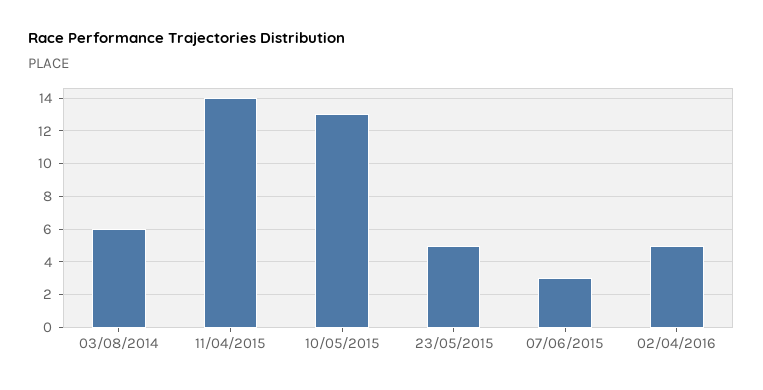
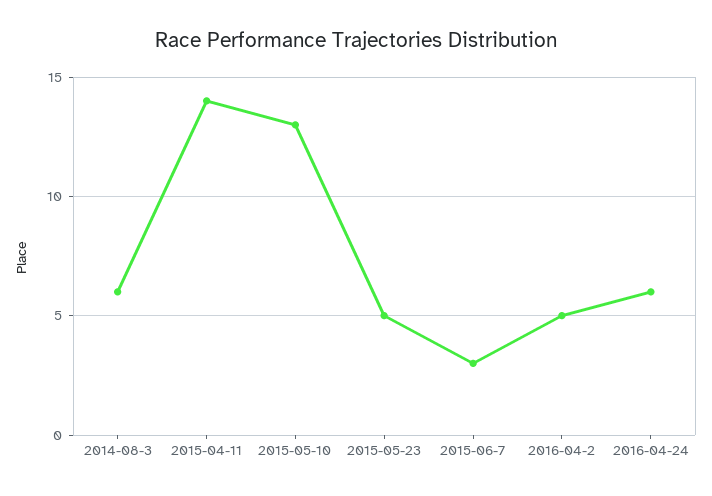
2016-04-24: none -> 6

